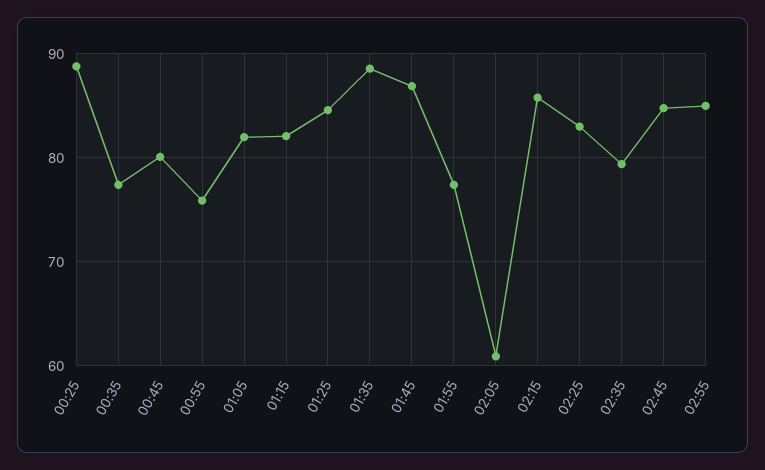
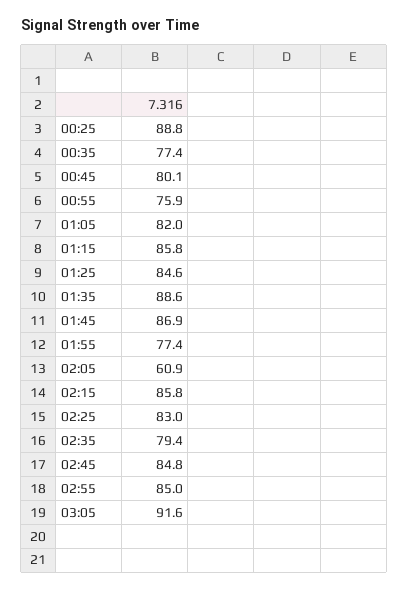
01:15: 82 -> 85.8
03:05: none -> 91.6

